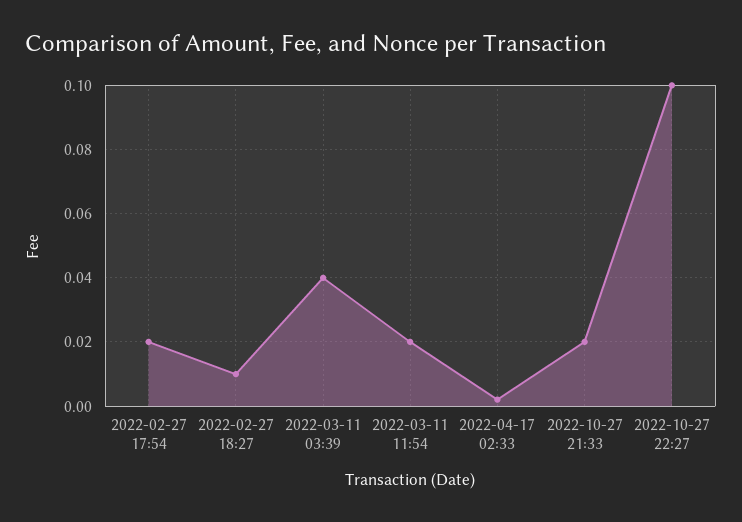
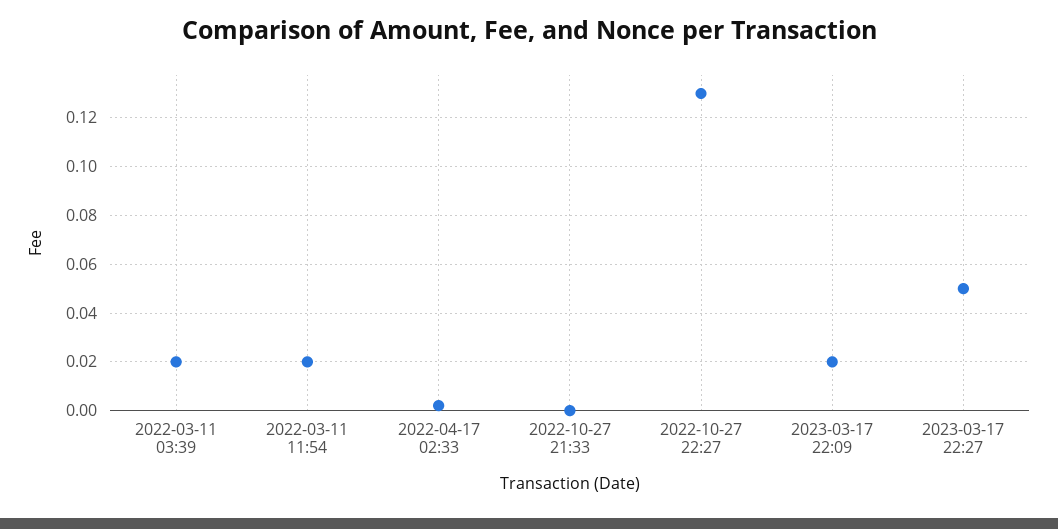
2022-02-27 17:54: 0.02 -> none
2022-02-27 18:27: 0.01 -> none
2022-03-11 03:39: 0.04 -> 0.02
2022-10-27 21:33: 0.02 -> 0
2022-10-27 22:27: 0.1 -> 0.13
2023-03-17 22:09: none -> 0.02
2023-03-17 22:27: none -> 0.05

